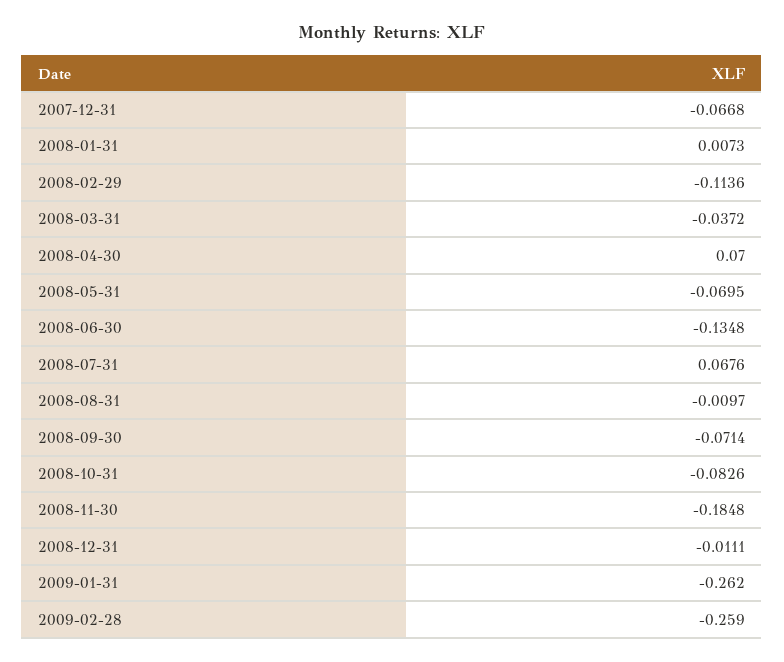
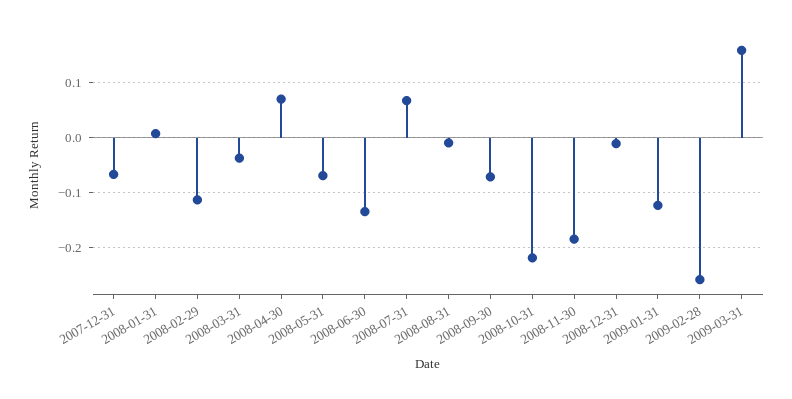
2008-10-31: -0.0826 -> -0.22
2009-01-31: -0.262 -> -0.12
2009-03-31: none -> 0.16

